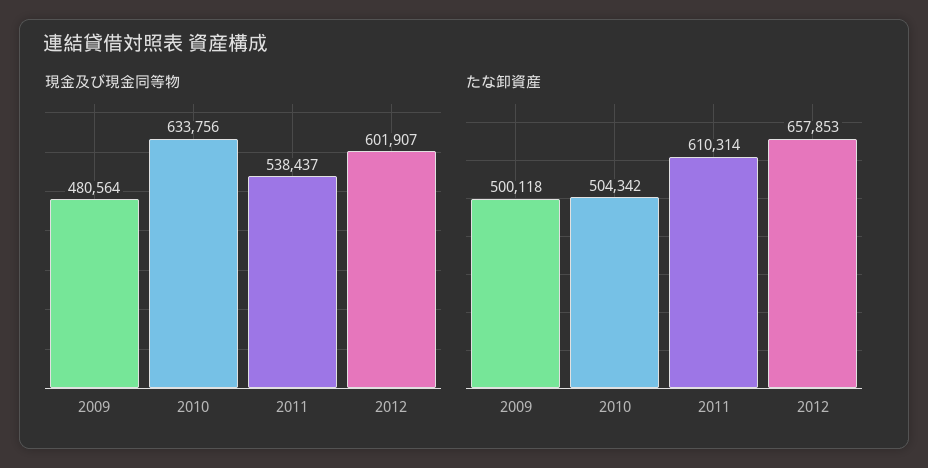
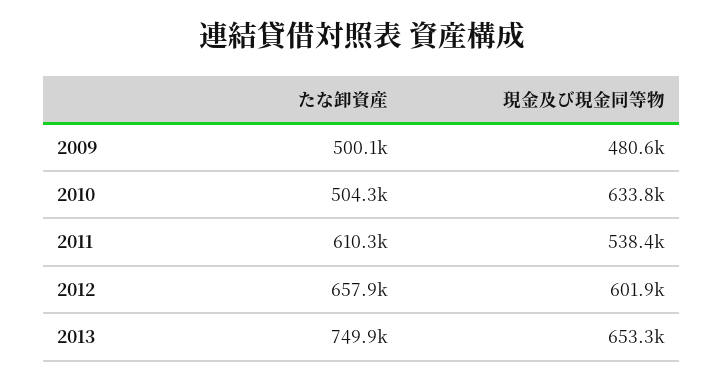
たな卸資産, 2013: none -> 749900
現金及び現金同等物, 2013: none -> 653300

